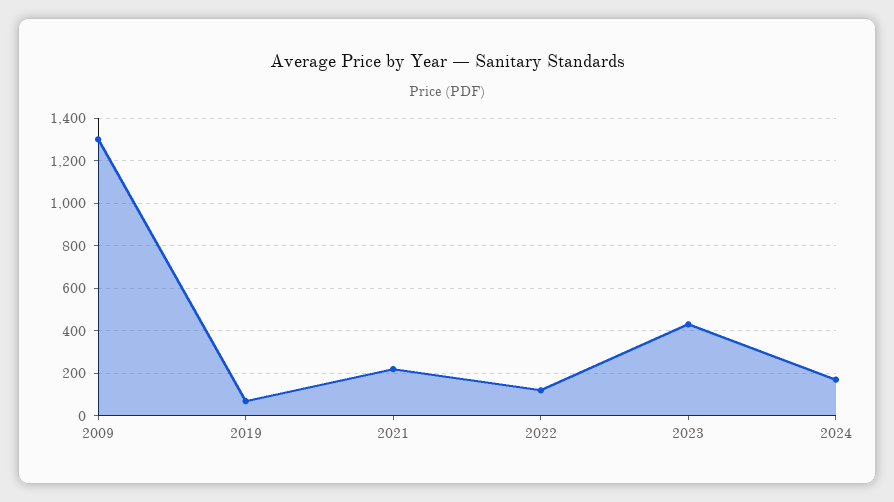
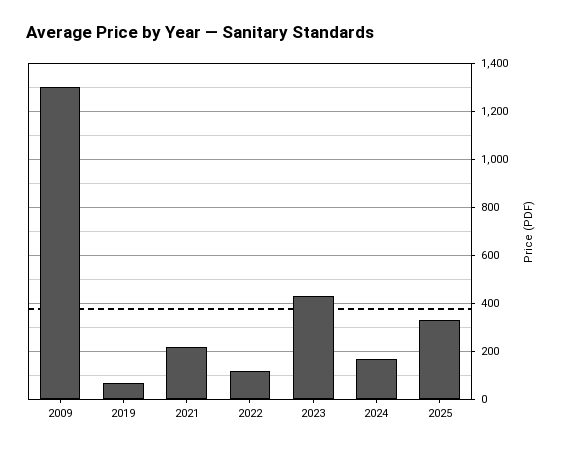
2025: none -> 325

